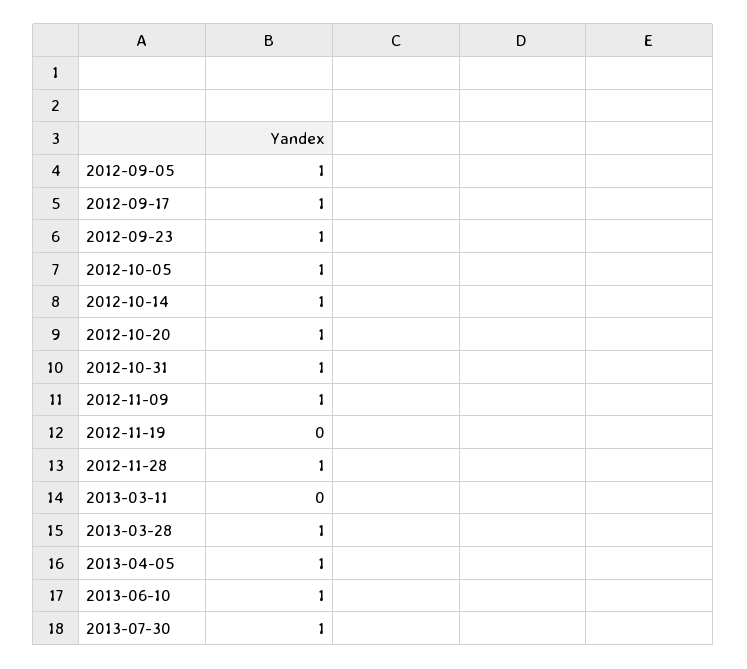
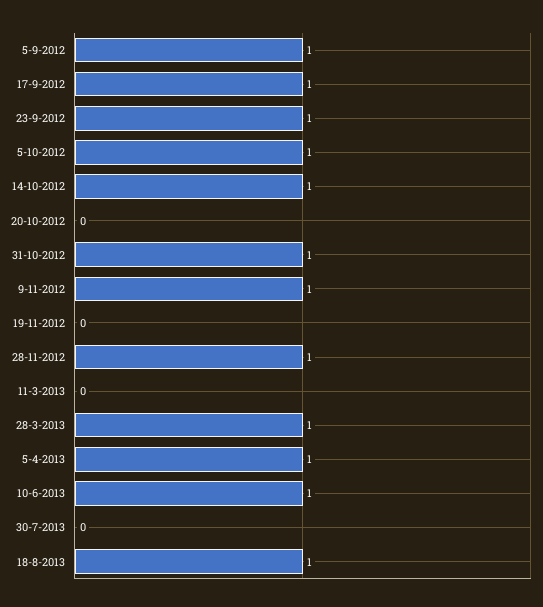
2012-10-20: 1 -> 0
2013-07-30: 1 -> 0
18-8-2013: none -> 1

